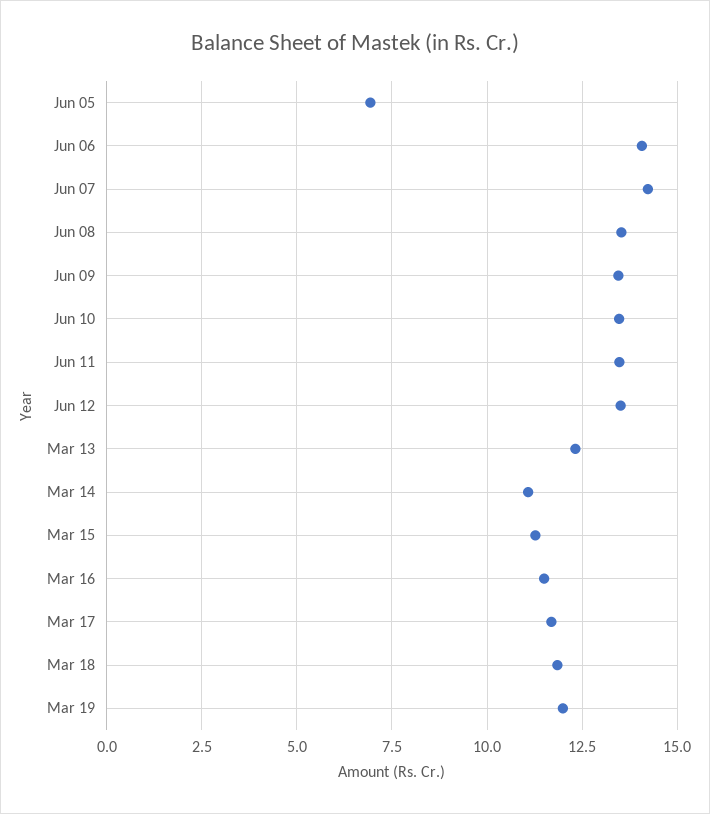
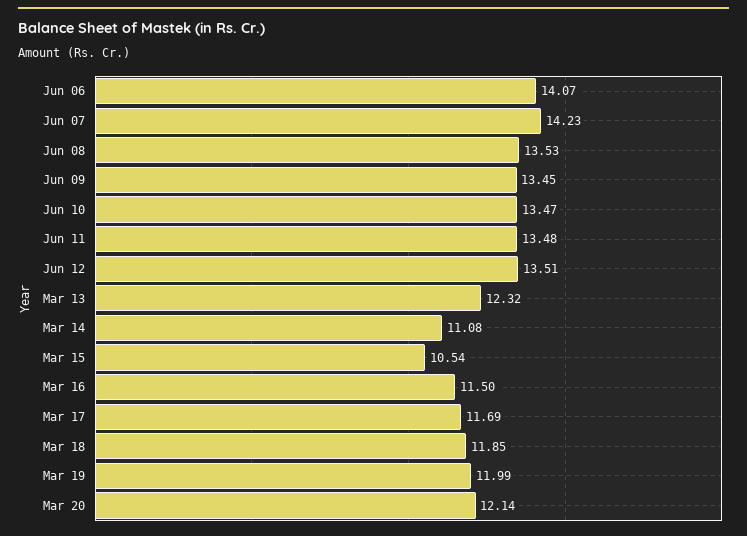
Jun 05: 7 -> none
Mar 15: 11.25 -> 10.54
Mar 20: none -> 12.14

